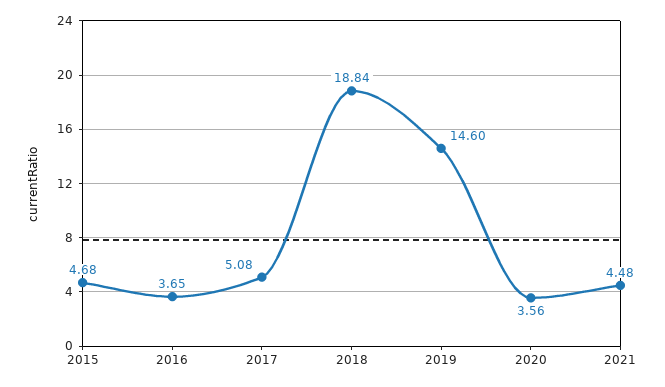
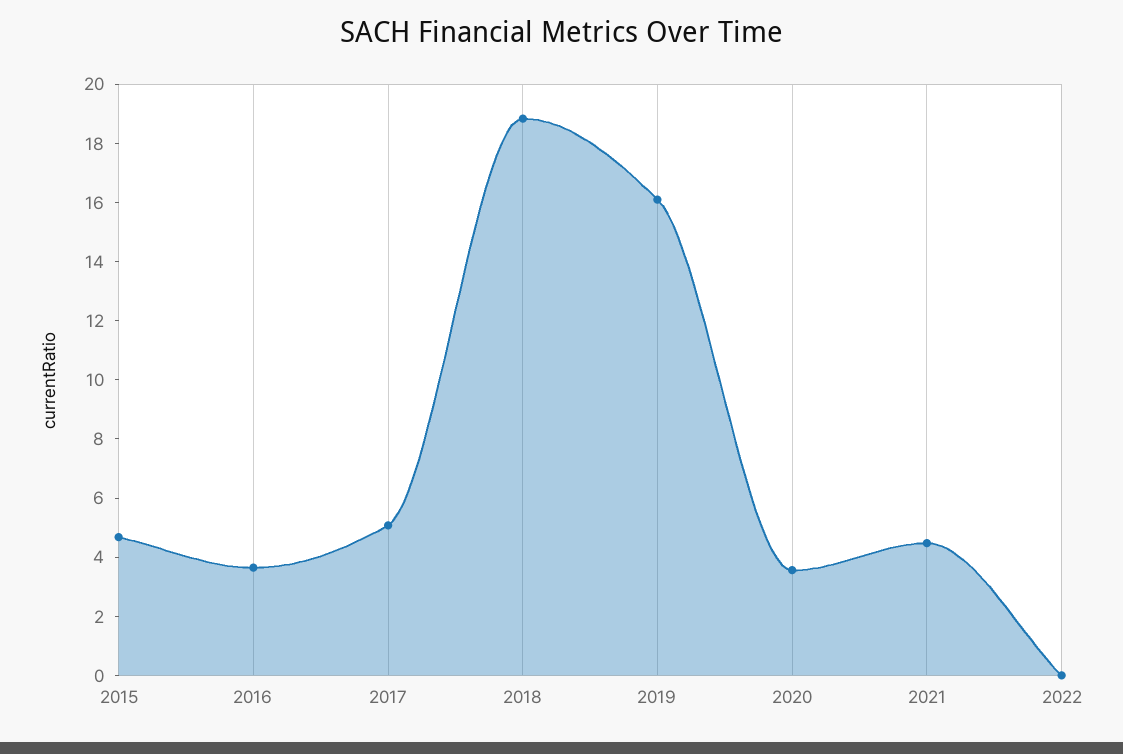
2019: 14.6 -> 16
2022: none -> 0

